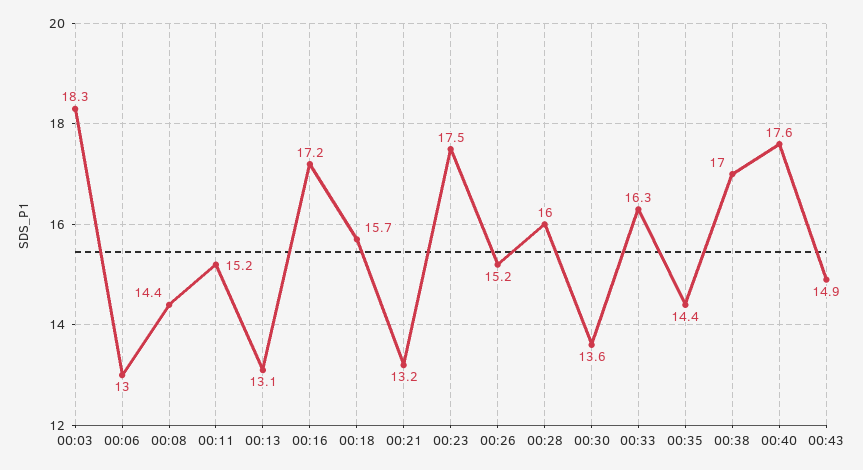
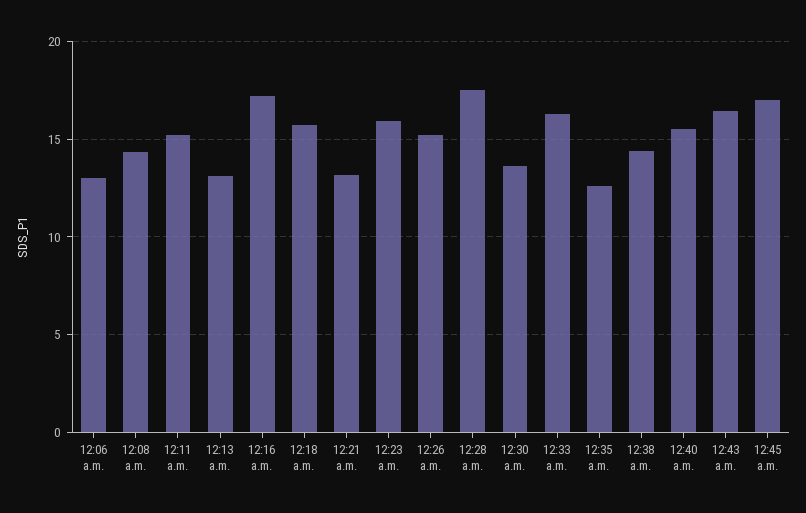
00:03: 18.3 -> none
00:23: 17.5 -> 16
00:28: 16 -> 17.5
00:35: 14.4 -> 12.5
00:38: 17 -> 14.5
00:40: 17.6 -> 15.5
00:43: 14.9 -> 16.5
12:45 a.m.: none -> 17

